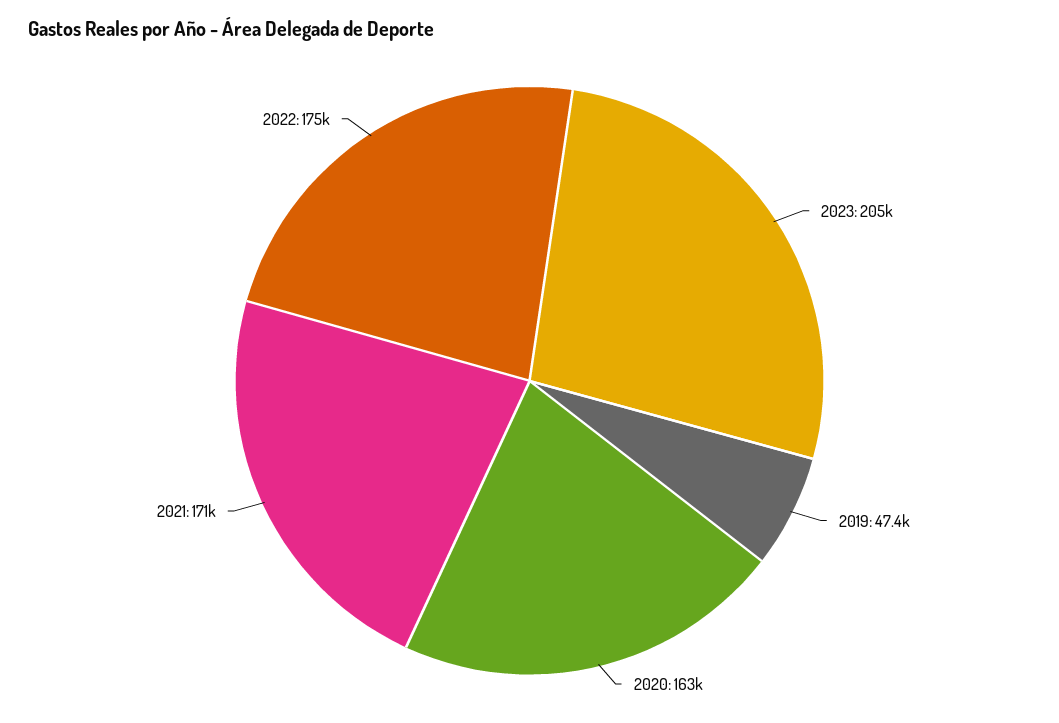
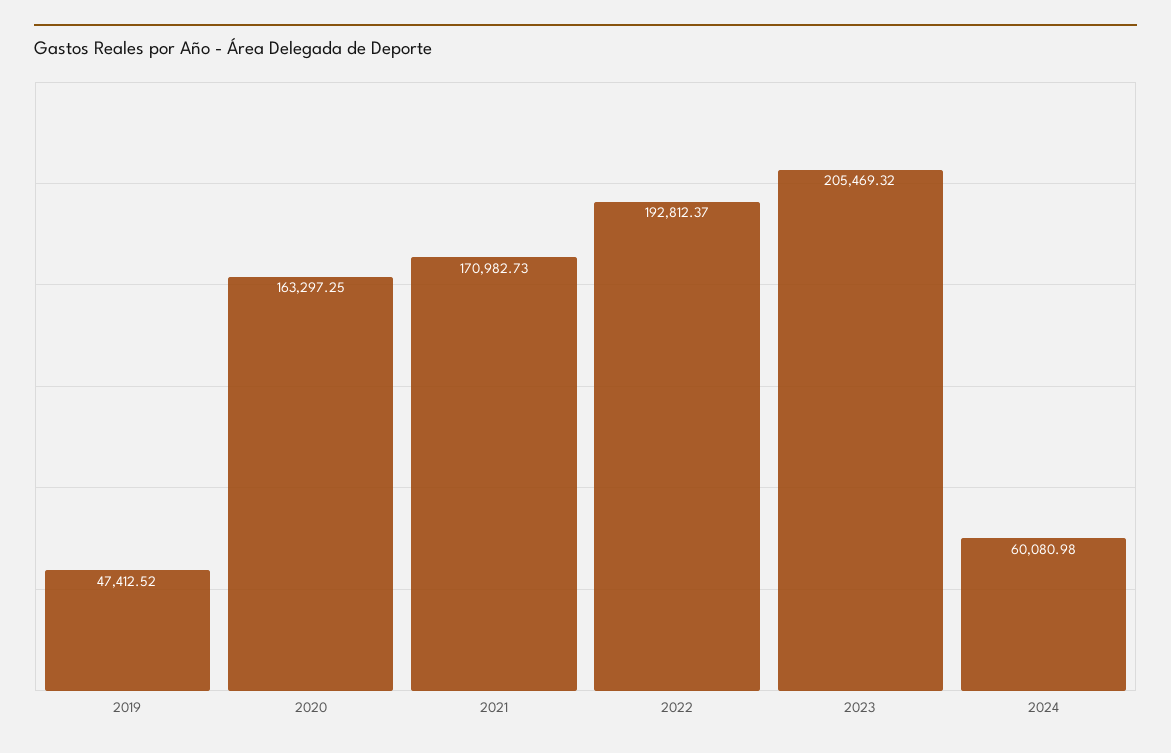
2022: 175000 -> 192812.37
2024: none -> 60080.98

